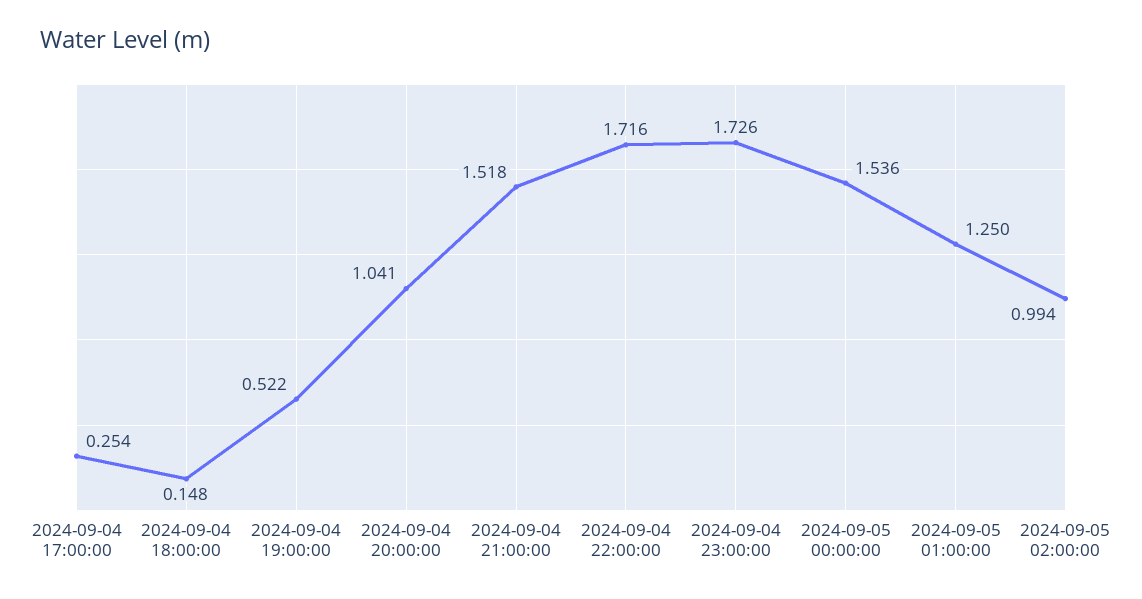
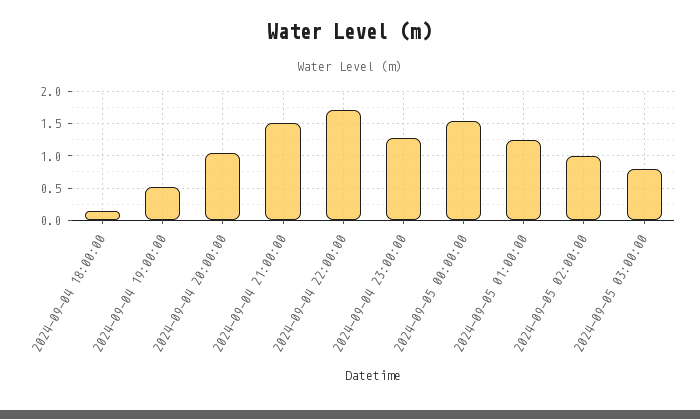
2024-09-04 17:00:00: 0.254 -> none
2024-09-04 23:00:00: 1.726 -> 1.3
2024-09-05 03:00:00: none -> 0.8

